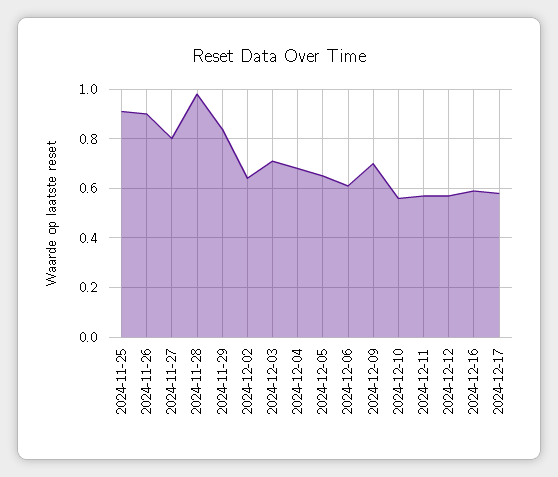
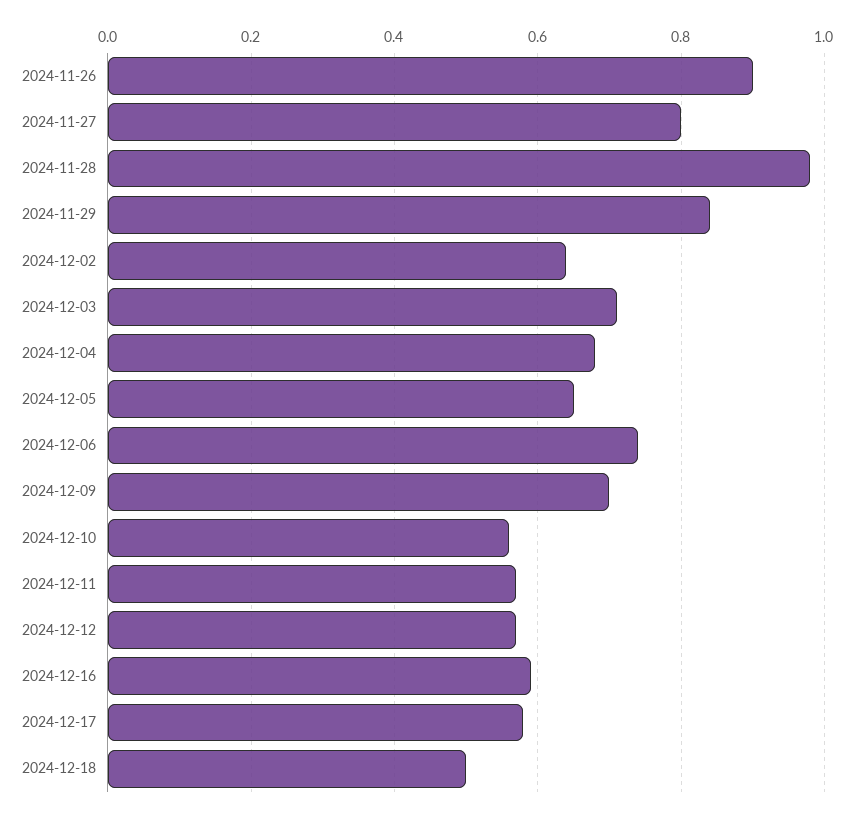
2024-11-25: 0.9 -> none
2024-12-06: 0.6 -> 0.75
2024-12-18: none -> 0.5

